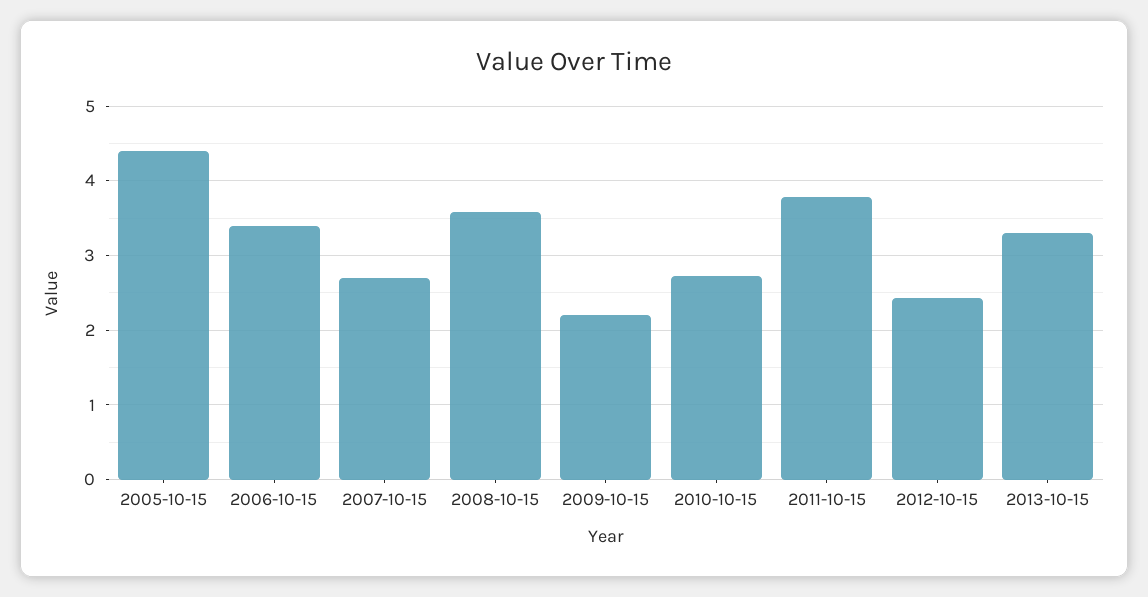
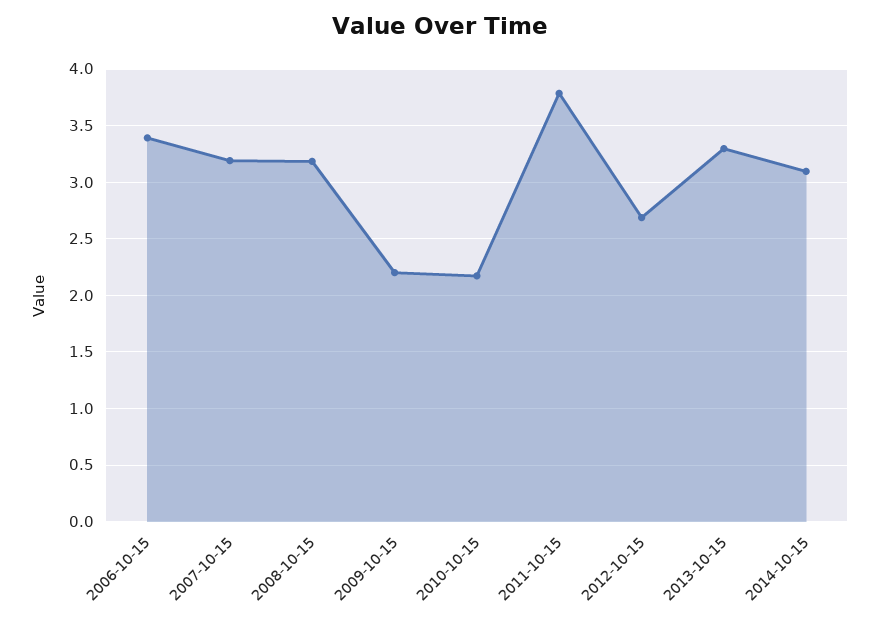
2005-10-15: 4.4 -> none
2007-10-15: 2.7 -> 3.2
2008-10-15: 3.6 -> 3.2
2010-10-15: 2.7 -> 2.2
2012-10-15: 2.4 -> 2.7
2014-10-15: none -> 3.1

